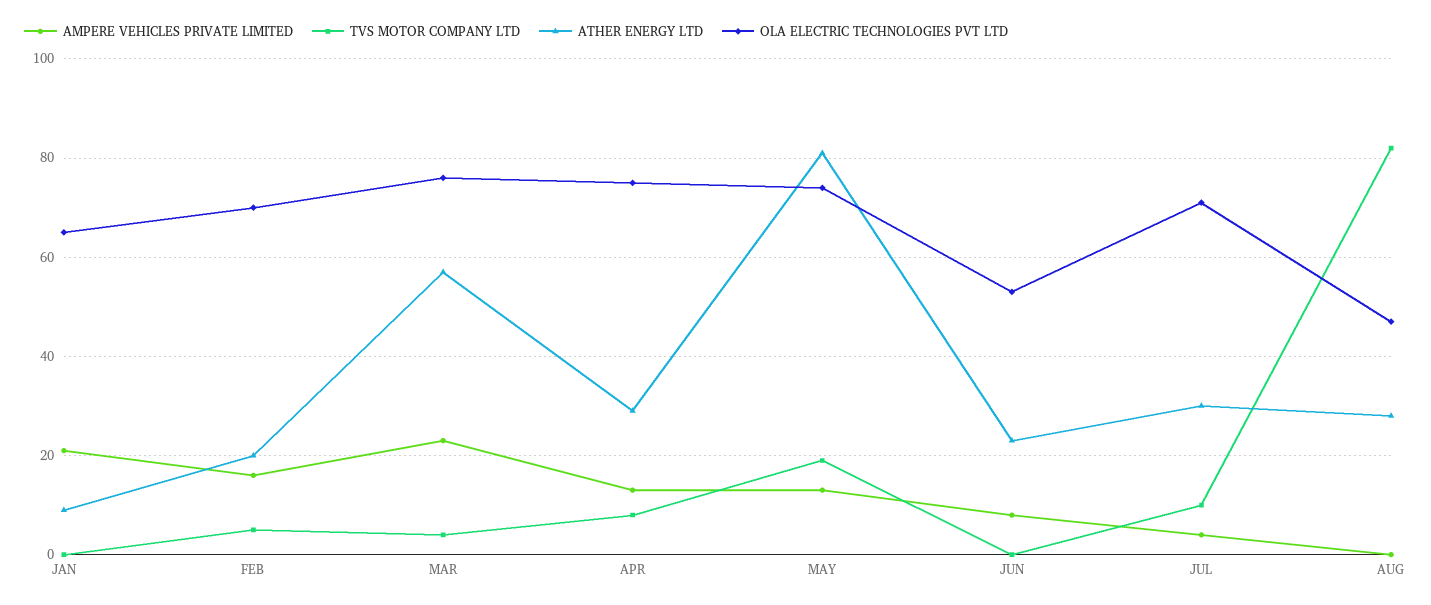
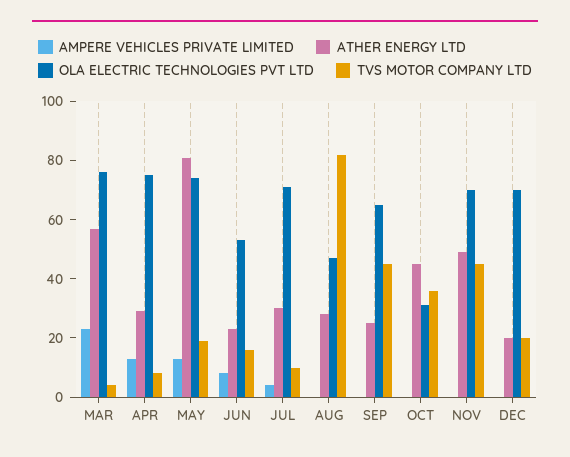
AMPERE VEHICLES PRIVATE LIMITED, JAN: 20 -> none
TVS MOTOR COMPANY LTD, JAN: 0 -> none
ATHER ENERGY LTD, JAN: 10 -> none
OLA ELECTRIC TECHNOLOGIES PVT LTD, JAN: 65 -> none
AMPERE VEHICLES PRIVATE LIMITED, FEB: 15 -> none
TVS MOTOR COMPANY LTD, FEB: 5 -> none
ATHER ENERGY LTD, FEB: 20 -> none
OLA ELECTRIC TECHNOLOGIES PVT LTD, FEB: 70 -> none
TVS MOTOR COMPANY LTD, JUN: 0 -> 15
AMPERE VEHICLES PRIVATE LIMITED, SEP: none -> 0
ATHER ENERGY LTD, SEP: none -> 25
OLA ELECTRIC TECHNOLOGIES PVT LTD, SEP: none -> 65
TVS MOTOR COMPANY LTD, SEP: none -> 45
AMPERE VEHICLES PRIVATE LIMITED, OCT: none -> 0
ATHER ENERGY LTD, OCT: none -> 45
OLA ELECTRIC TECHNOLOGIES PVT LTD, OCT: none -> 30
TVS MOTOR COMPANY LTD, OCT: none -> 35
AMPERE VEHICLES PRIVATE LIMITED, NOV: none -> 0
ATHER ENERGY LTD, NOV: none -> 50
OLA ELECTRIC TECHNOLOGIES PVT LTD, NOV: none -> 70
TVS MOTOR COMPANY LTD, NOV: none -> 45
AMPERE VEHICLES PRIVATE LIMITED, DEC: none -> 0
ATHER ENERGY LTD, DEC: none -> 20
OLA ELECTRIC TECHNOLOGIES PVT LTD, DEC: none -> 70
TVS MOTOR COMPANY LTD, DEC: none -> 20

